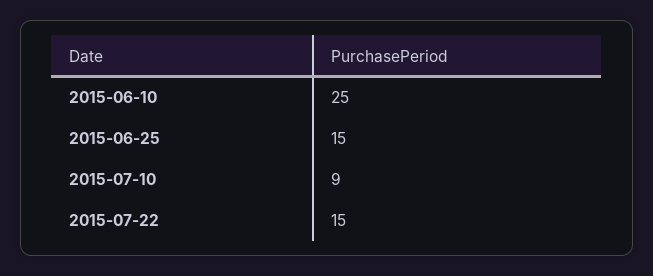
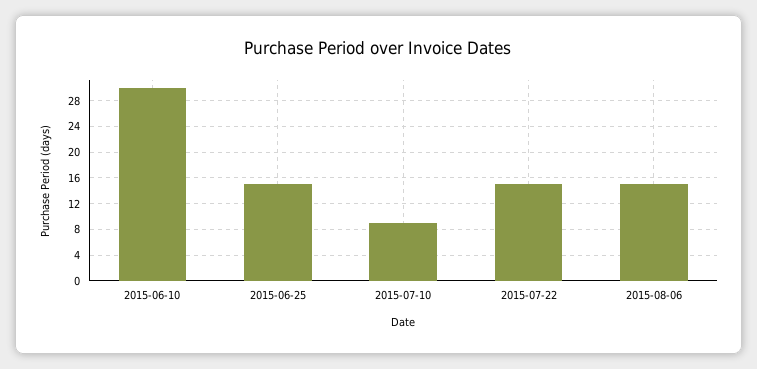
2015-06-10: 25 -> 30
2015-08-06: none -> 15

